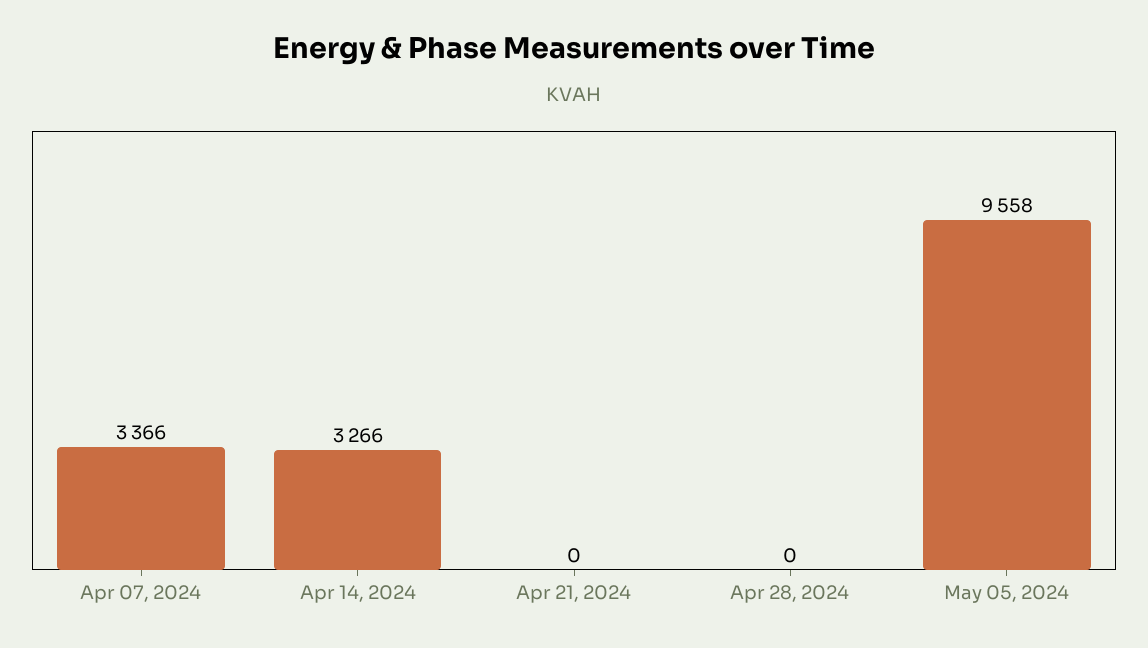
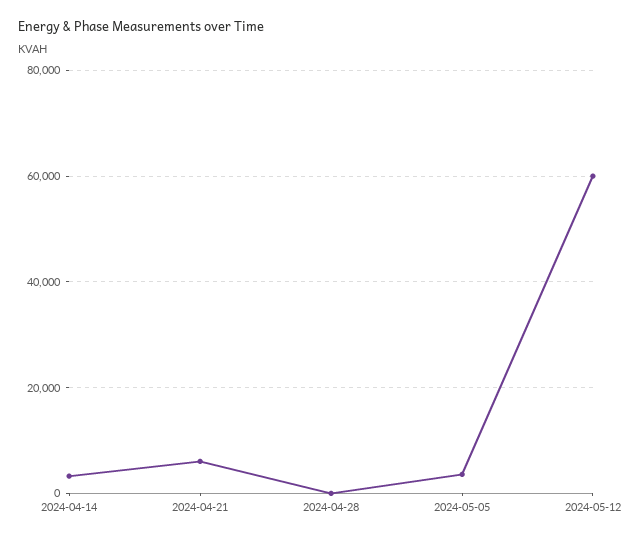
Apr 07, 2024: 3366 -> none
Apr 21, 2024: 0 -> 6000
May 05, 2024: 9558 -> 4000
2024-05-12: none -> 60000

